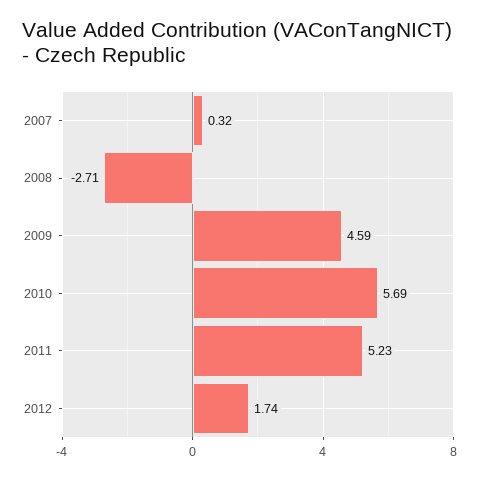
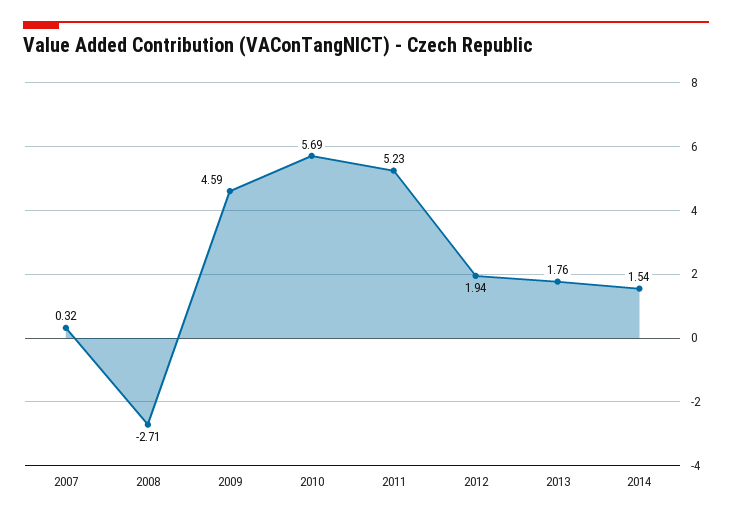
2012: 1.74 -> 1.94
2013: none -> 1.76
2014: none -> 1.54

